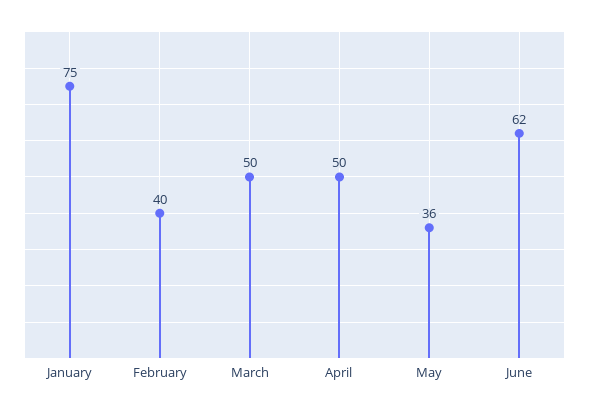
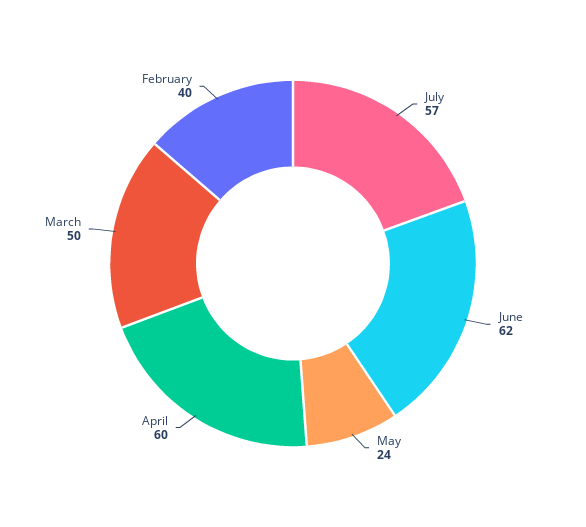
January: 75 -> none
April: 50 -> 60
May: 36 -> 24
July: none -> 57

